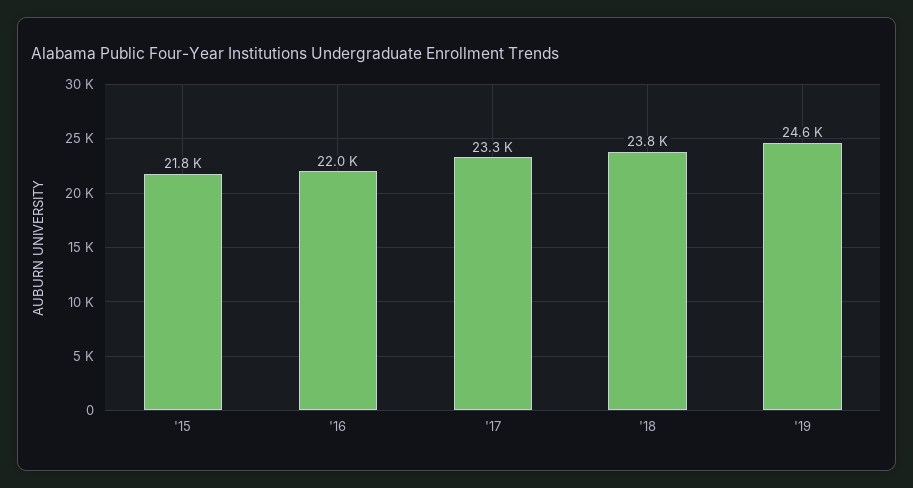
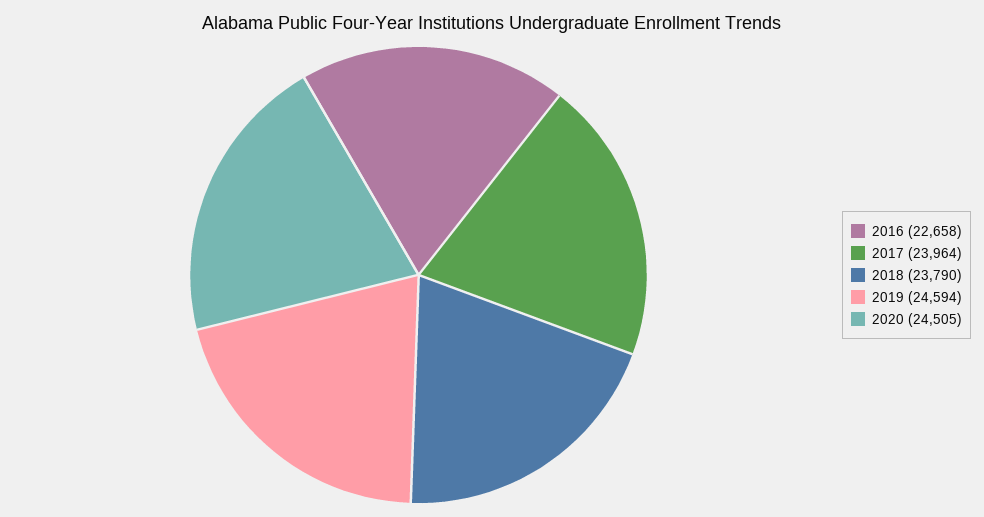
'15: 21800 -> none
'16: 22000 -> 22658
'17: 23300 -> 23964
2020: none -> 24505

